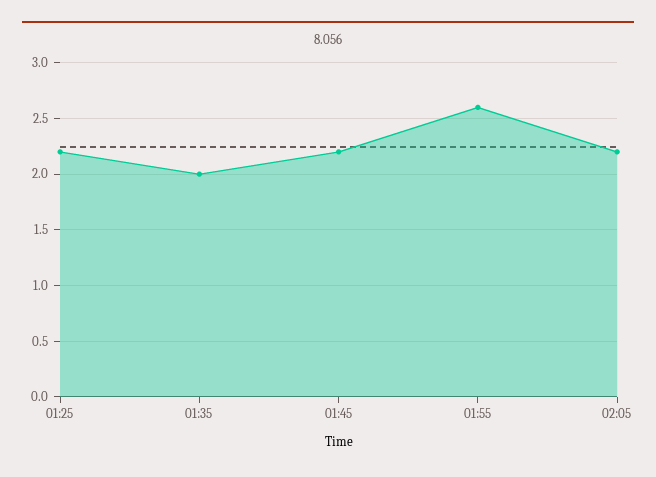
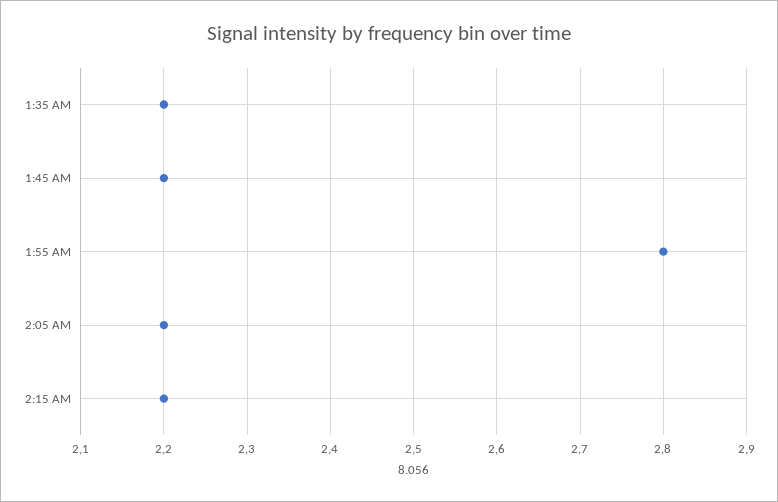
01:25: 2.2 -> none
01:35: 2 -> 2.2
01:55: 2.6 -> 2.8
2:15 AM: none -> 2.2

